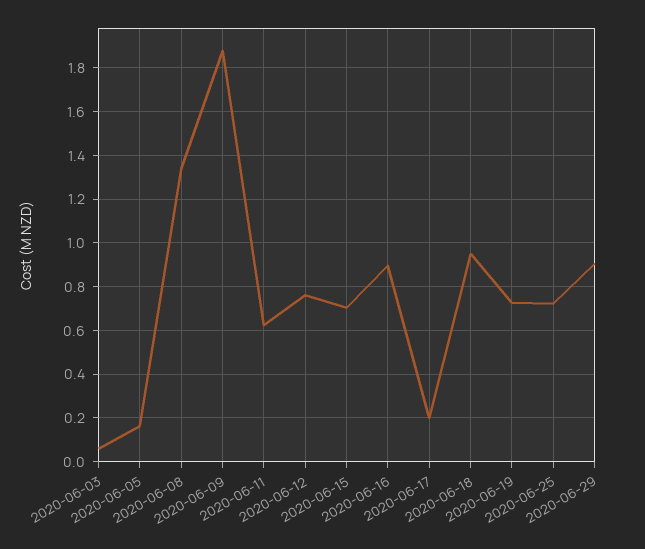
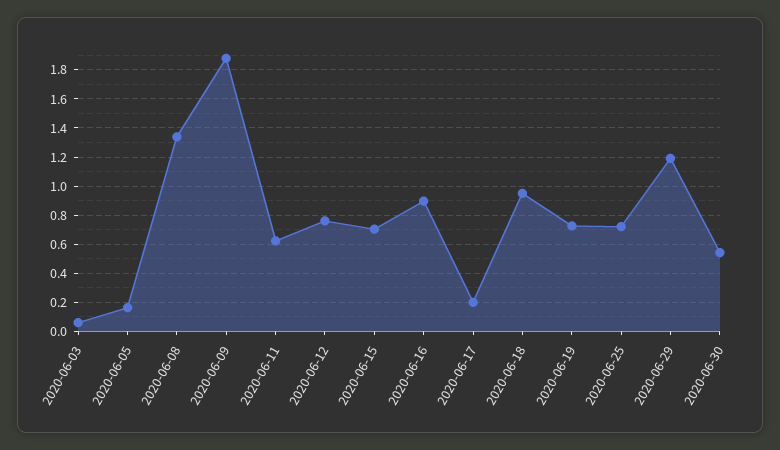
2020-06-29: 0.9 -> 1.2
2020-06-30: none -> 0.55

